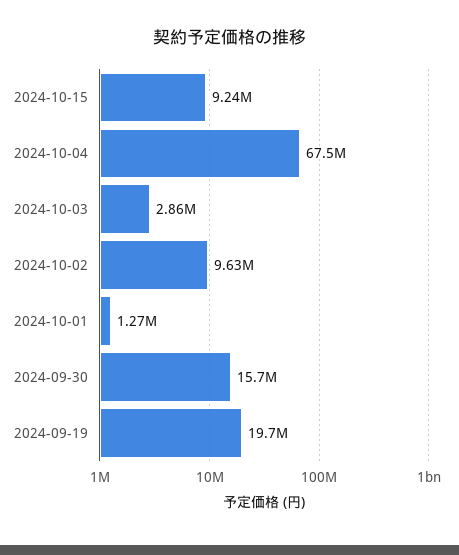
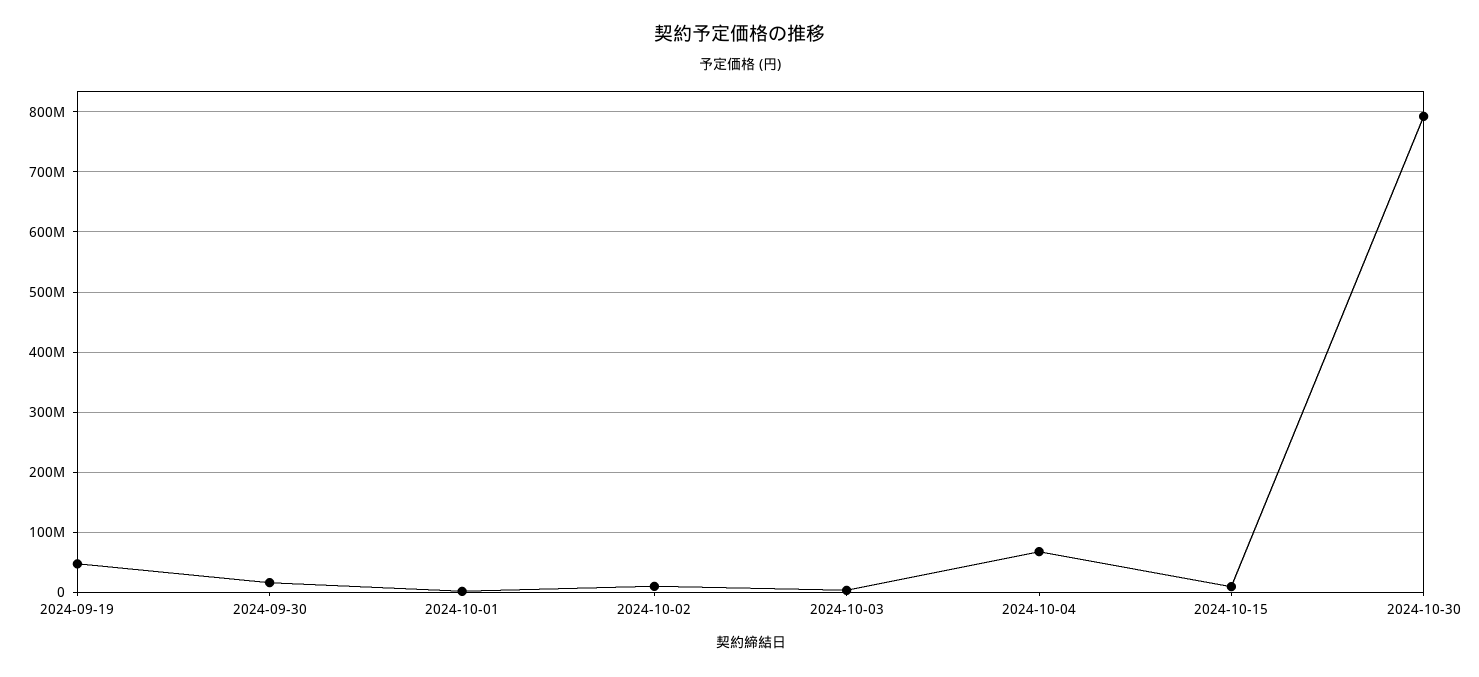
2024-09-19: 19700000 -> 50000000
2024-10-30: none -> 790000000

